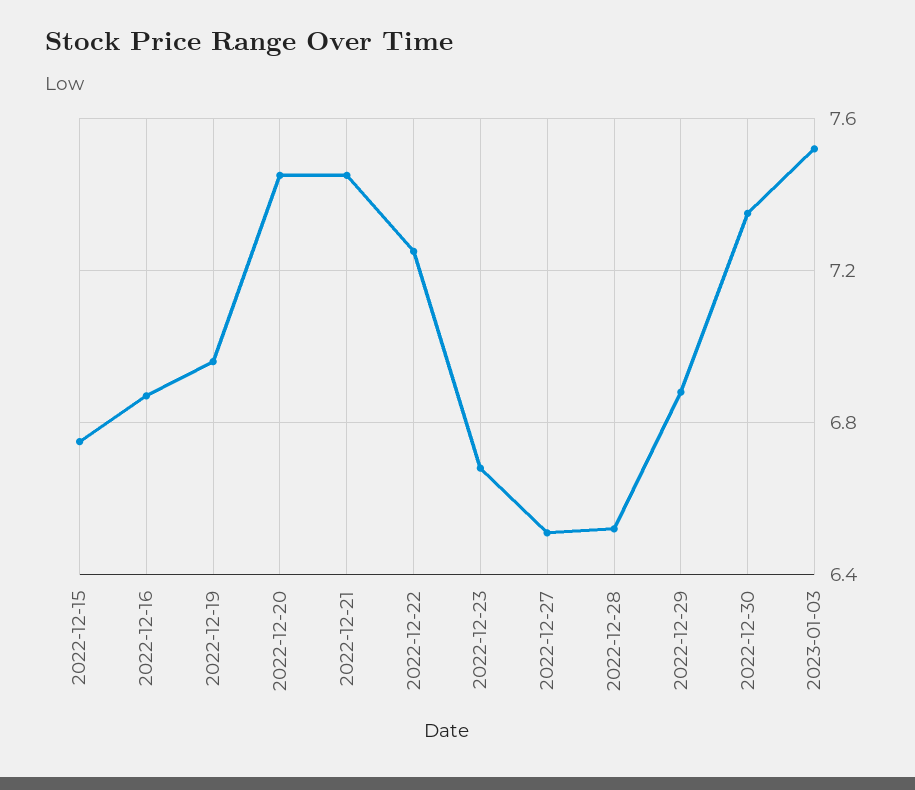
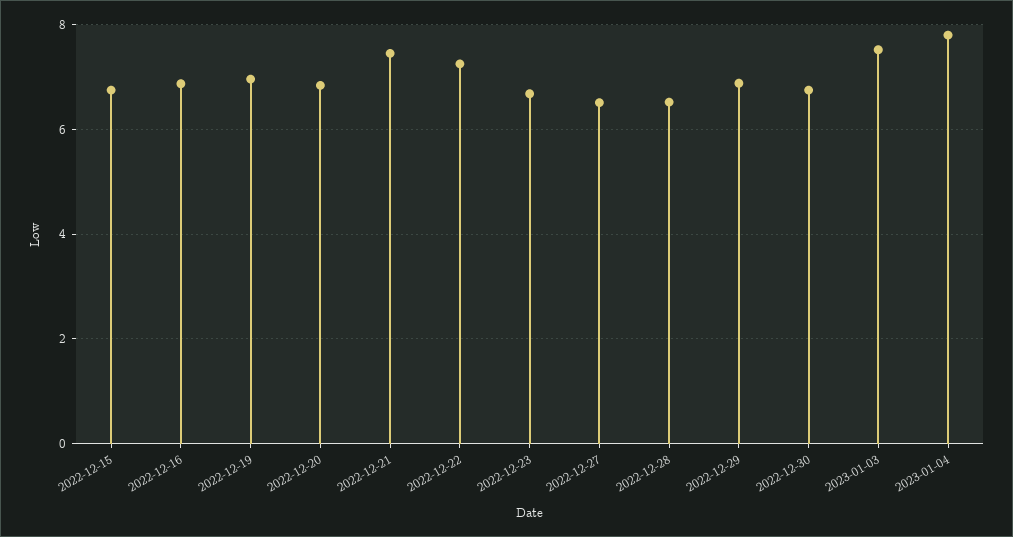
2022-12-20: 7.45 -> 6.8
2022-12-30: 7.35 -> 6.8
2023-01-04: none -> 7.8

